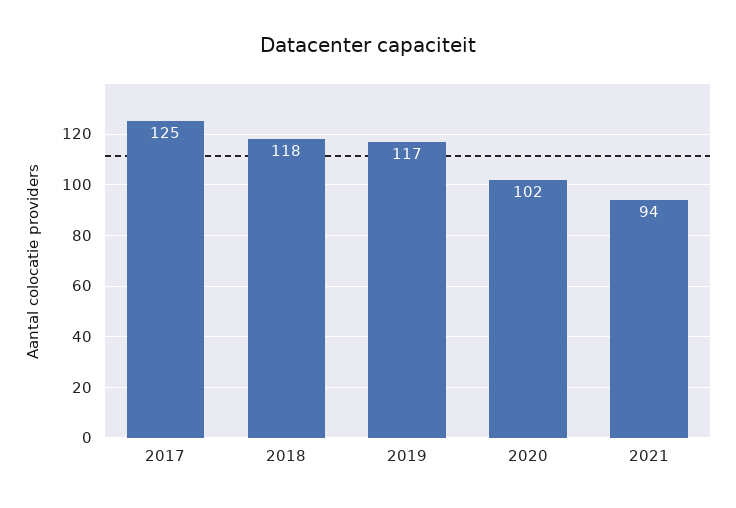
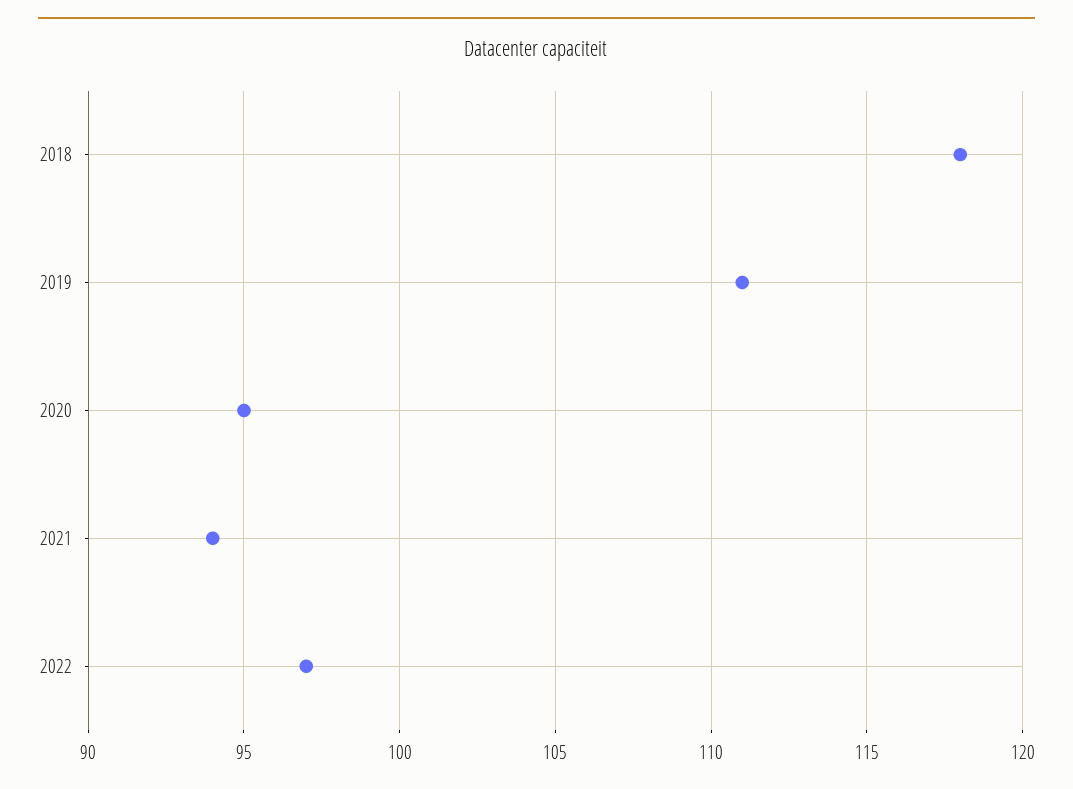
2017: 125 -> none
2019: 117 -> 111
2020: 102 -> 95
2022: none -> 97

